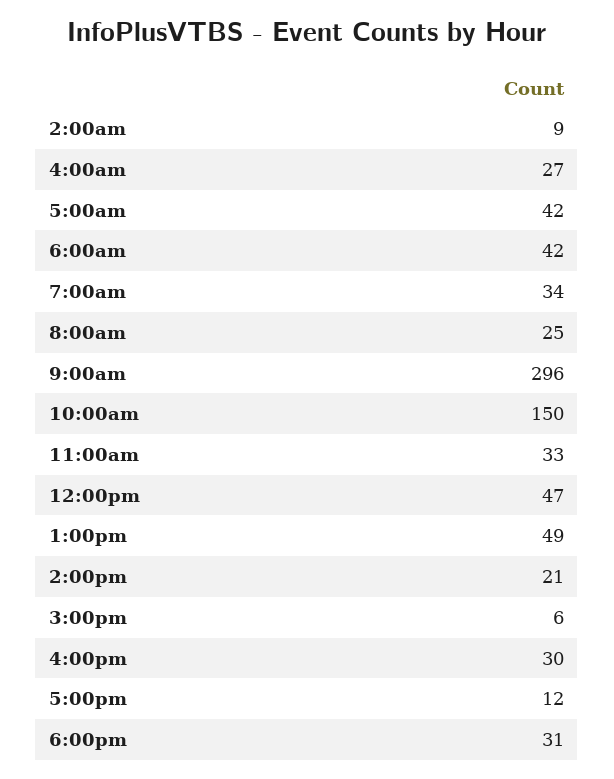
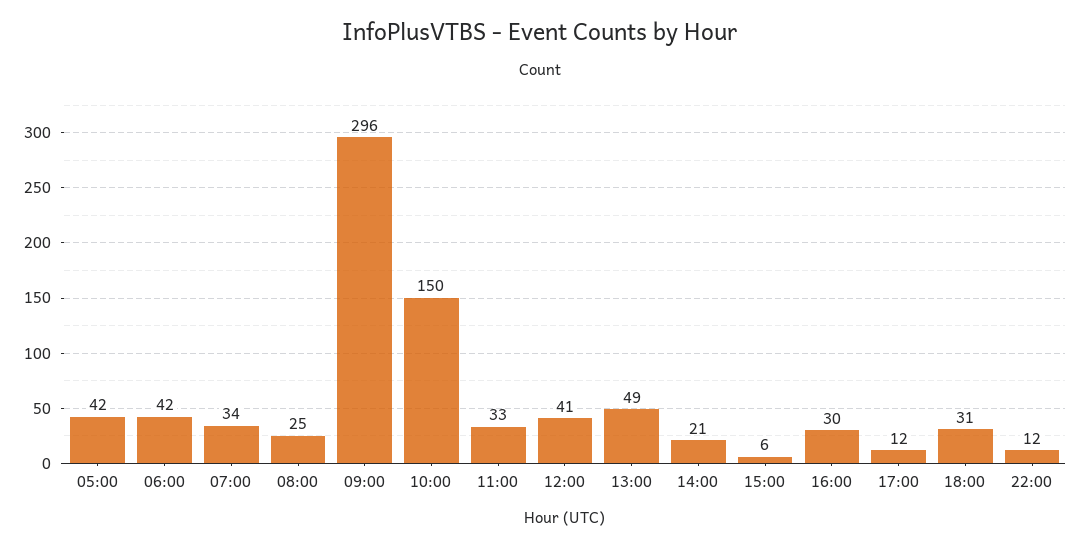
2:00am: 9 -> none
4:00am: 27 -> none
12:00pm: 47 -> 41
22:00: none -> 12

